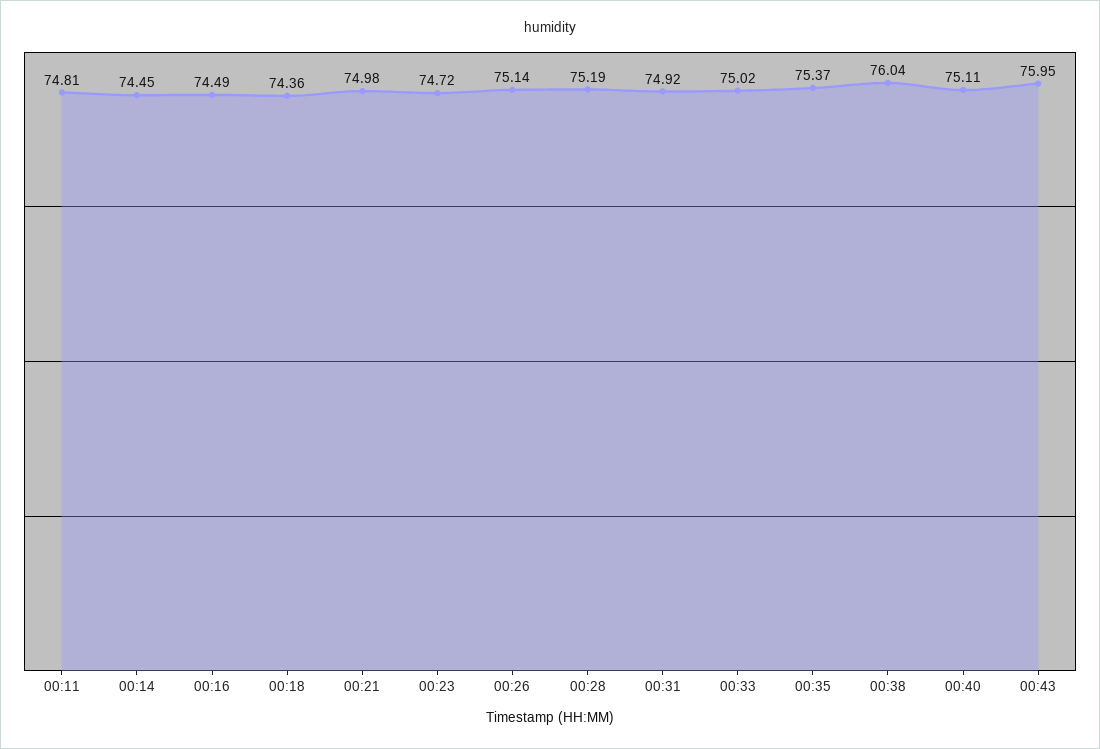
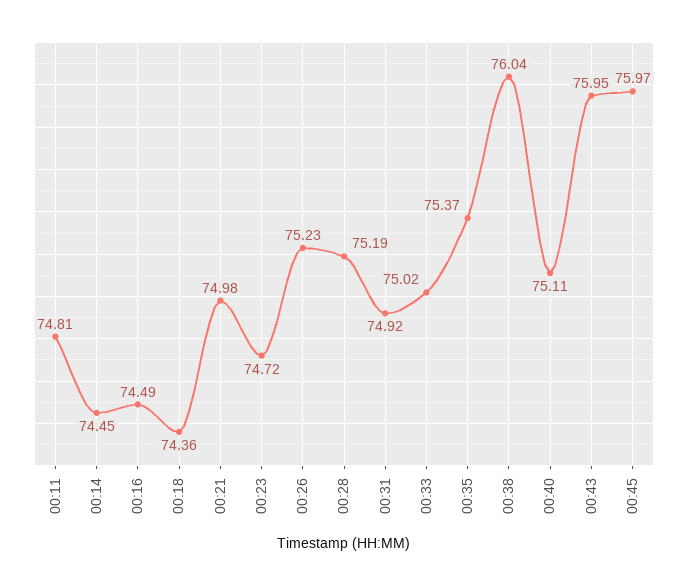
00:26: 75.14 -> 75.23
00:45: none -> 75.97

